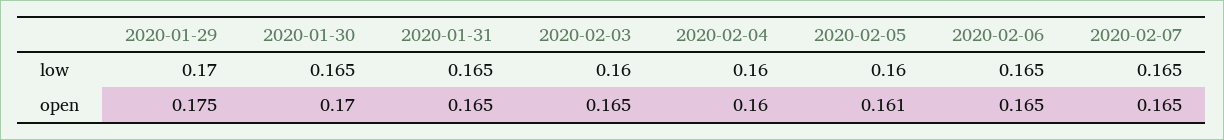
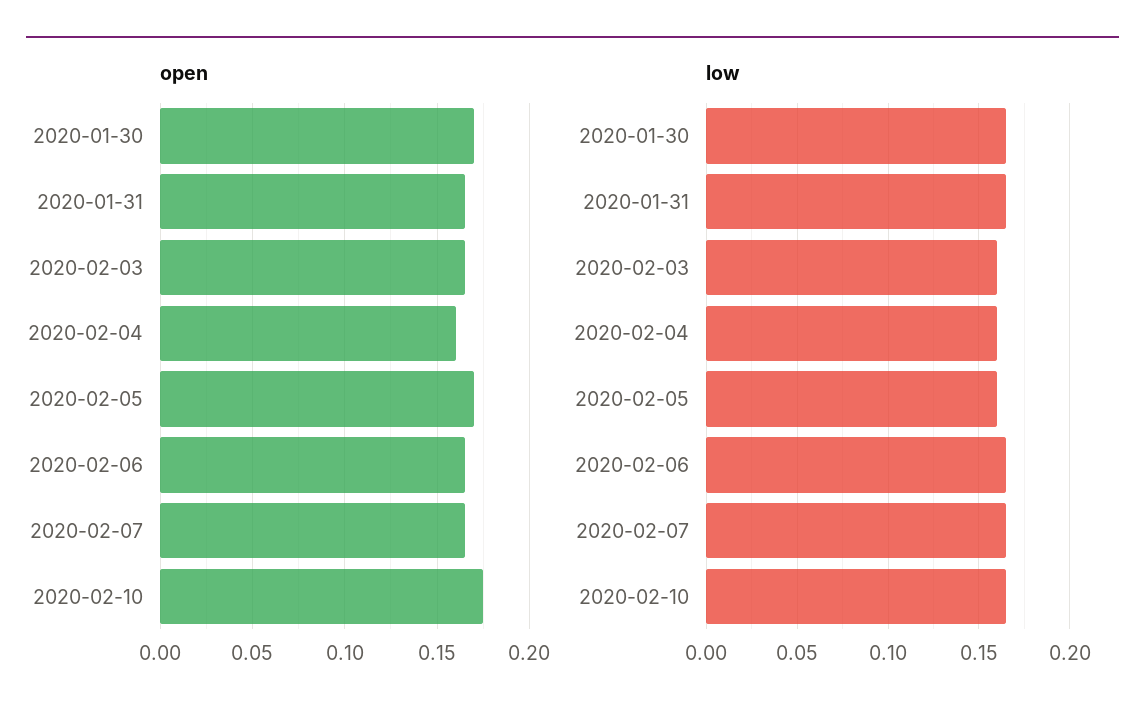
low, 2020-01-29: 0.17 -> none
open, 2020-01-29: 0.175 -> none
open, 2020-02-05: 0.161 -> 0.17
open, 2020-02-10: none -> 0.175
low, 2020-02-10: none -> 0.165

